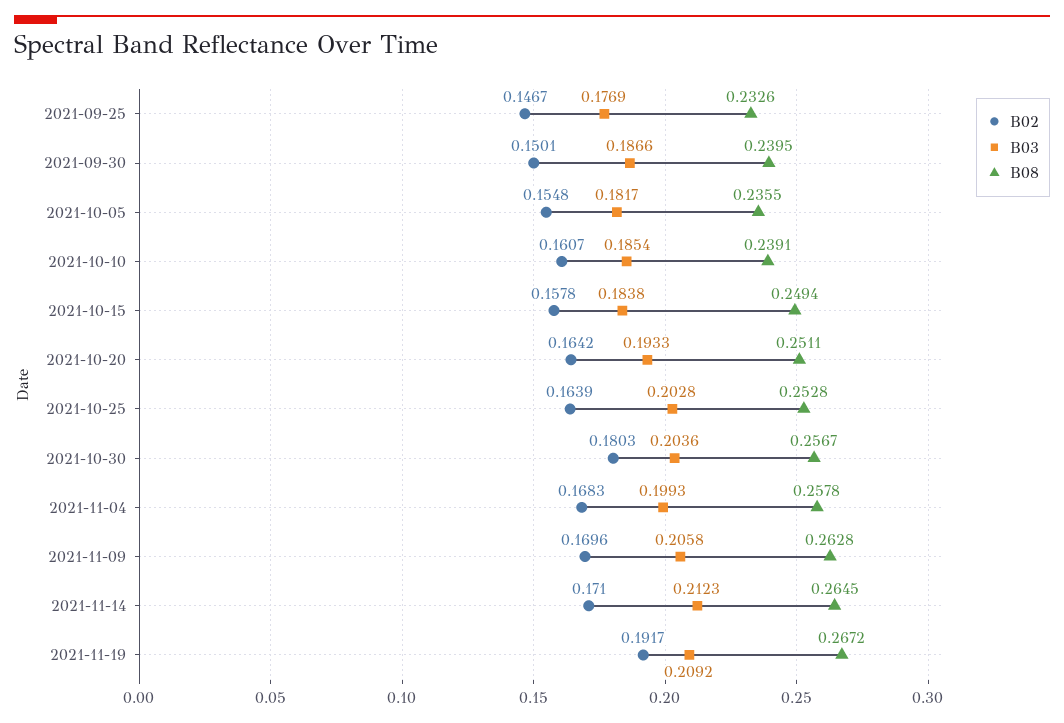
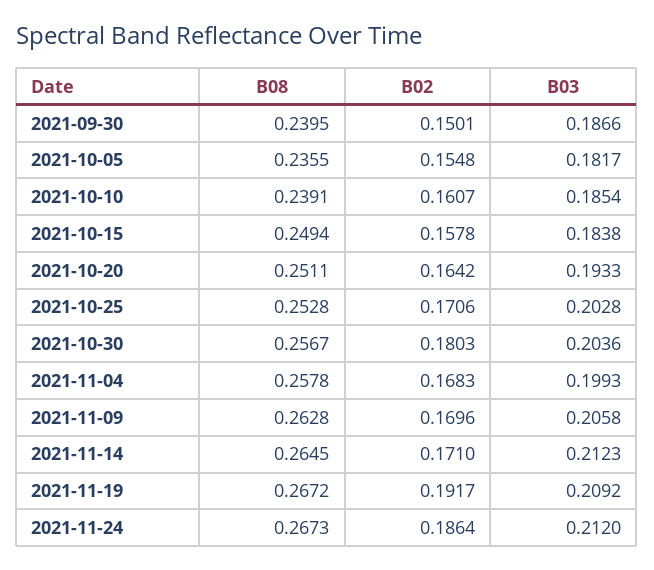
B02, 2021-09-25: 0.1467 -> none
B03, 2021-09-25: 0.1769 -> none
B08, 2021-09-25: 0.2326 -> none
B02, 2021-10-25: 0.1639 -> 0.1706
B08, 2021-11-24: none -> 0.2673
B02, 2021-11-24: none -> 0.1864
B03, 2021-11-24: none -> 0.212

